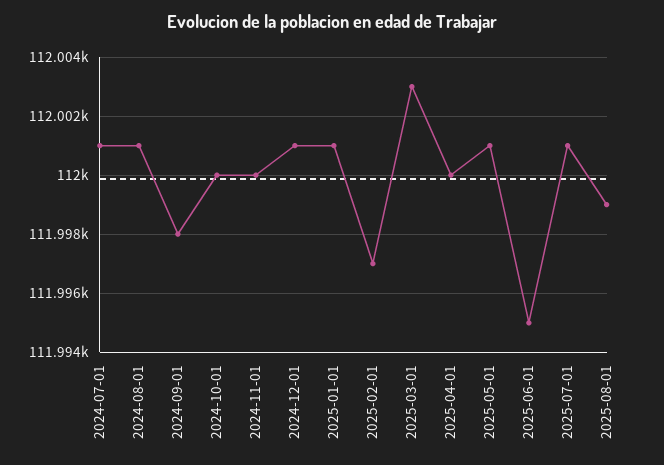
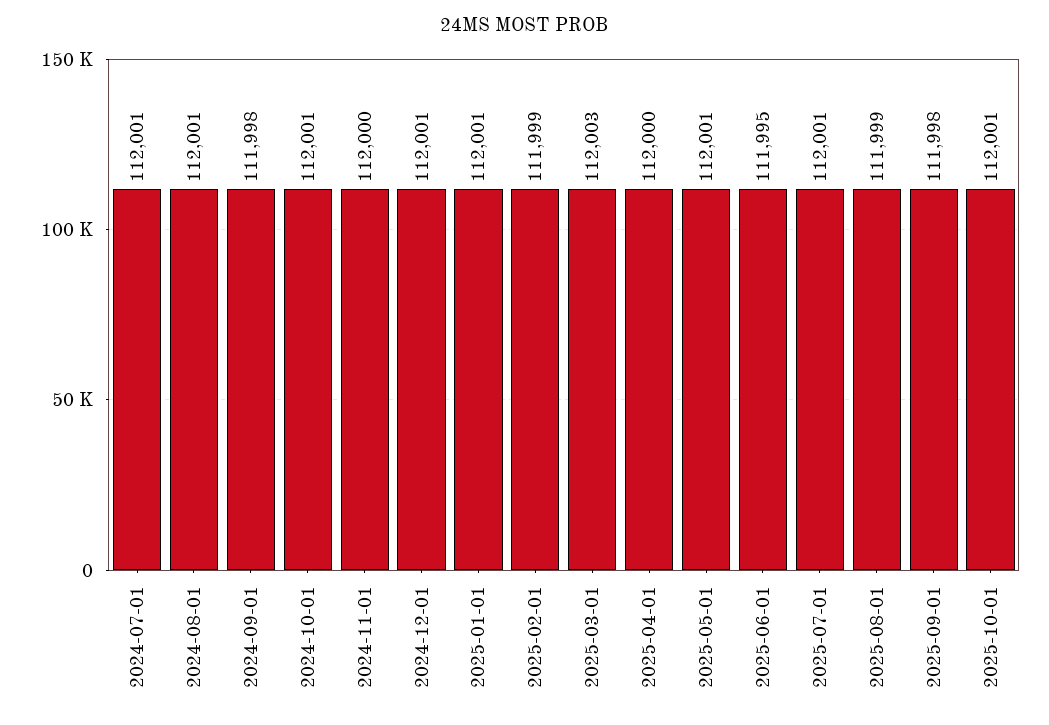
2024-10-01: 112000 -> 112001
2025-02-01: 111997 -> 111999
2025-09-01: none -> 111998
2025-10-01: none -> 112001

